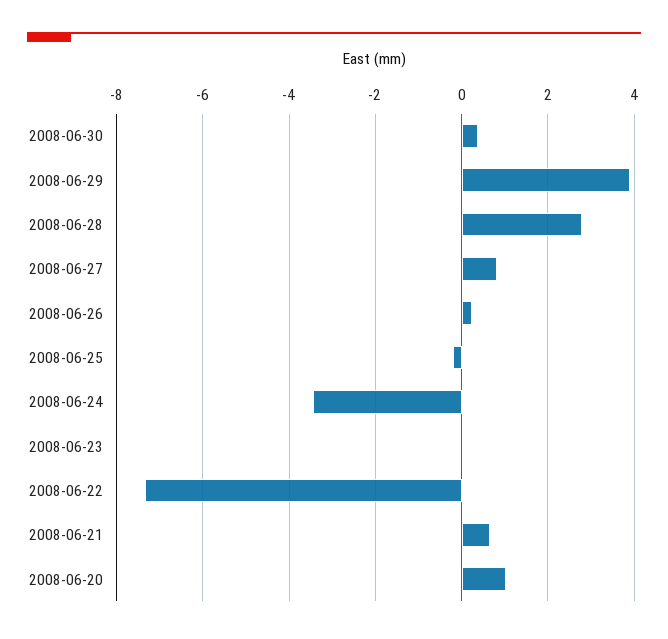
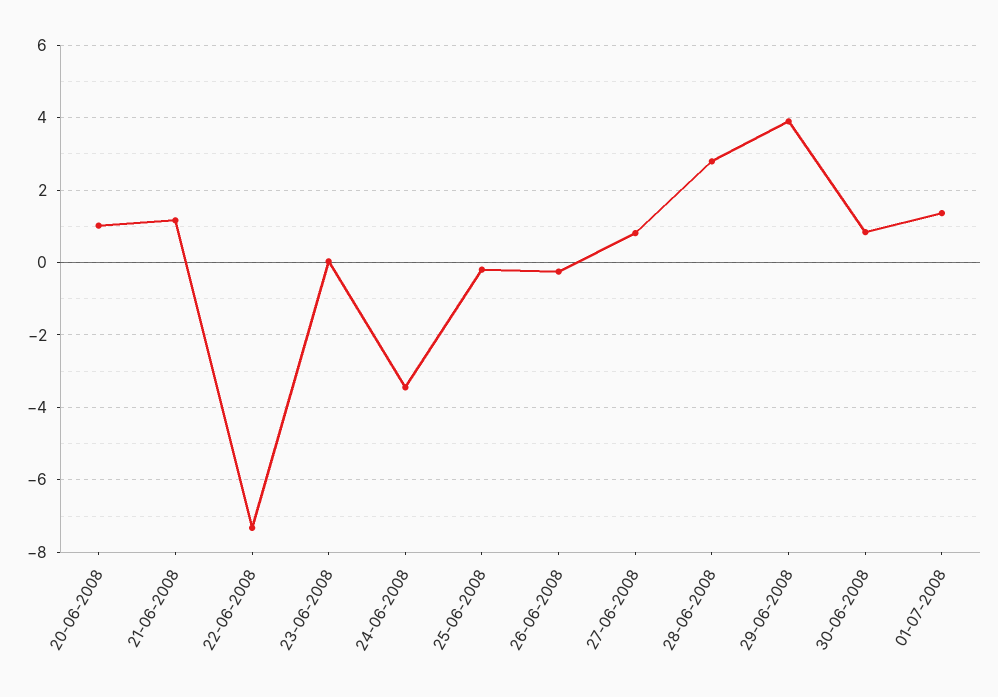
2008-06-30: 0.4 -> 0.8
2008-06-26: 0.2 -> -0.2
2008-06-21: 0.6 -> 1.2
01-07-2008: none -> 1.4

